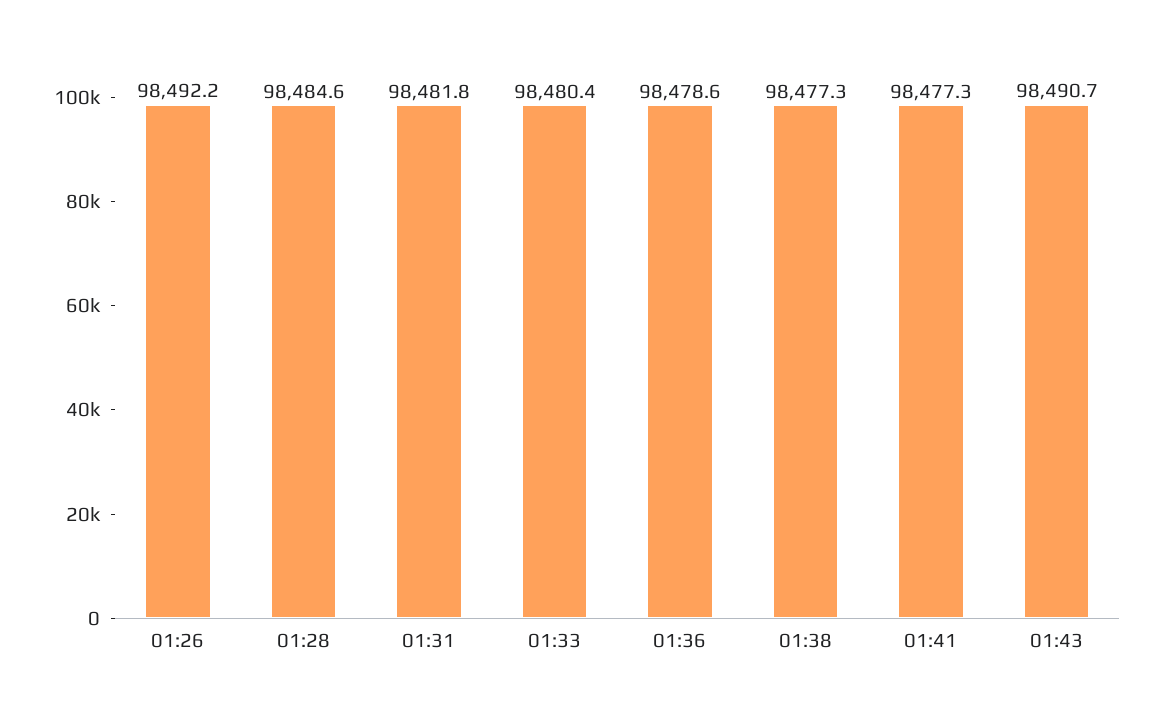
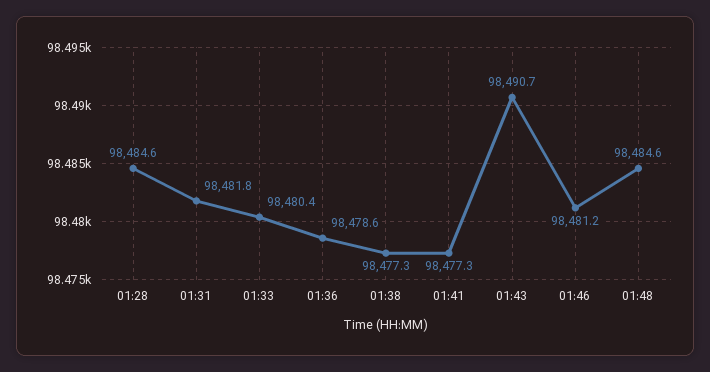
01:26: 98492.2 -> none
01:46: none -> 98481.2
01:48: none -> 98484.6

